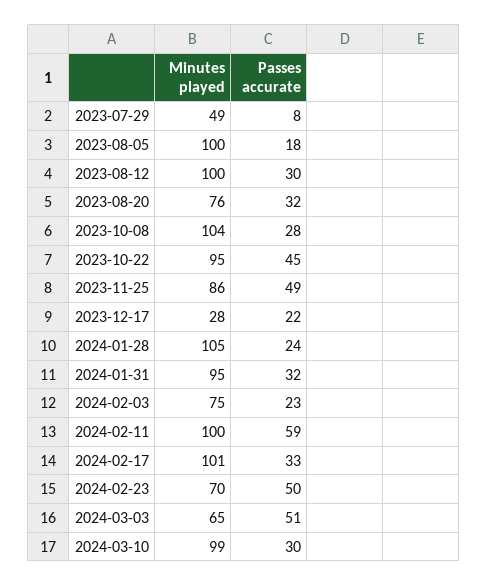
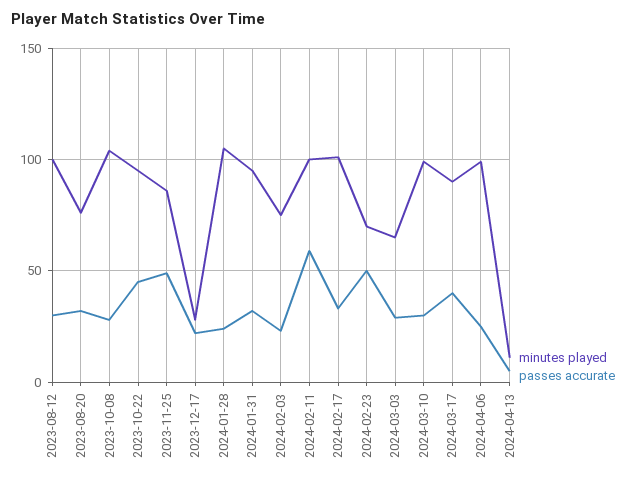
Minutes played, 2023-07-29: 49 -> none
Passes accurate, 2023-07-29: 8 -> none
Minutes played, 2023-08-05: 100 -> none
Passes accurate, 2023-08-05: 18 -> none
Passes accurate, 2024-03-03: 51 -> 30
Minutes played, 2024-03-17: none -> 90
Passes accurate, 2024-03-17: none -> 40
Minutes played, 2024-04-06: none -> 100
Passes accurate, 2024-04-06: none -> 25
Minutes played, 2024-04-13: none -> 10
Passes accurate, 2024-04-13: none -> 5

